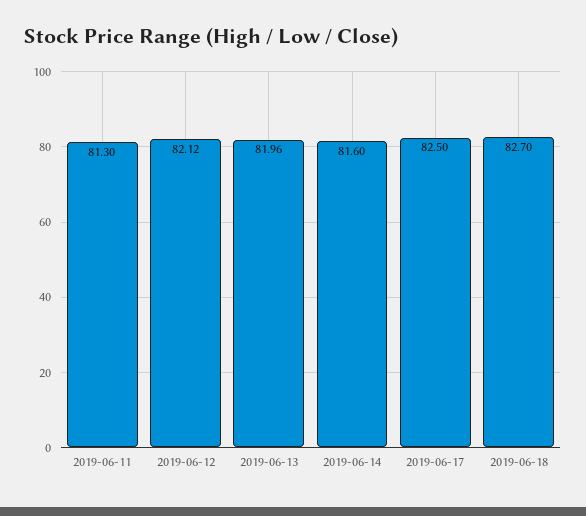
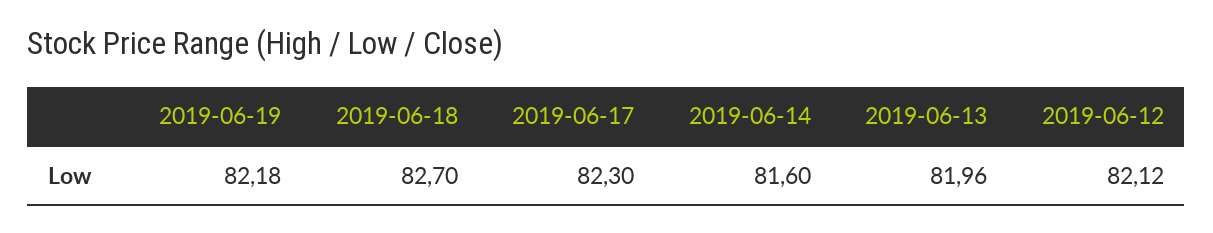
2019-06-11: 81.3 -> none
2019-06-17: 82.5 -> 82.3
2019-06-19: none -> 82.18

